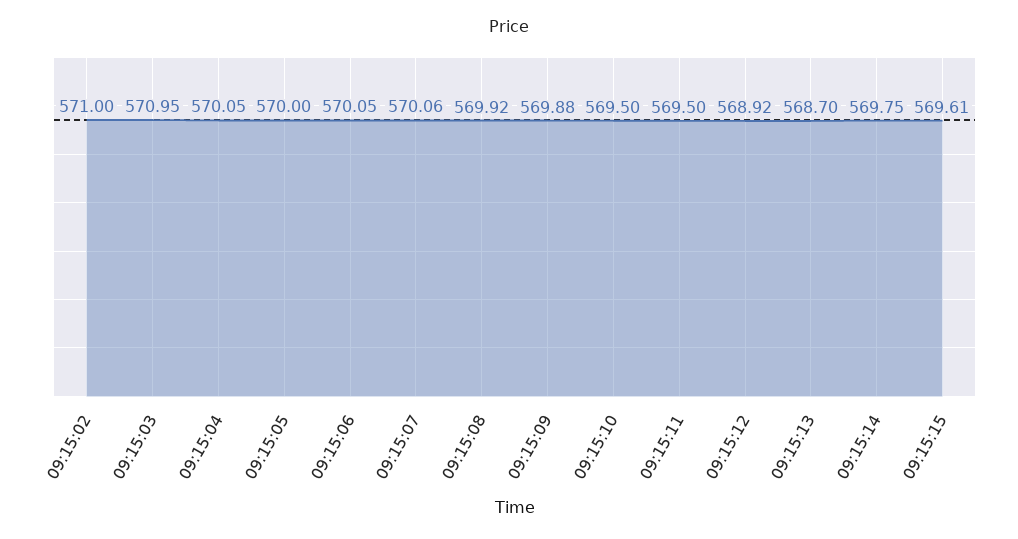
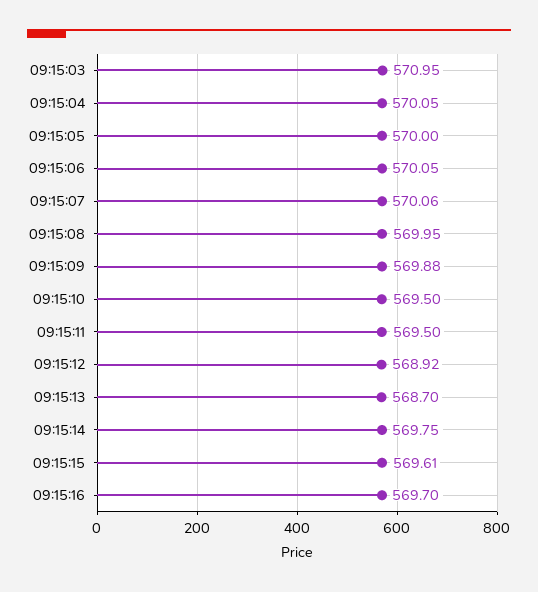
09:15:02: 571 -> none
09:15:08: 569.92 -> 569.95
09:15:16: none -> 569.7

